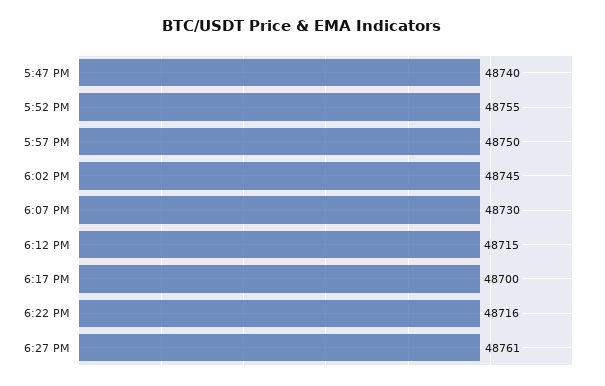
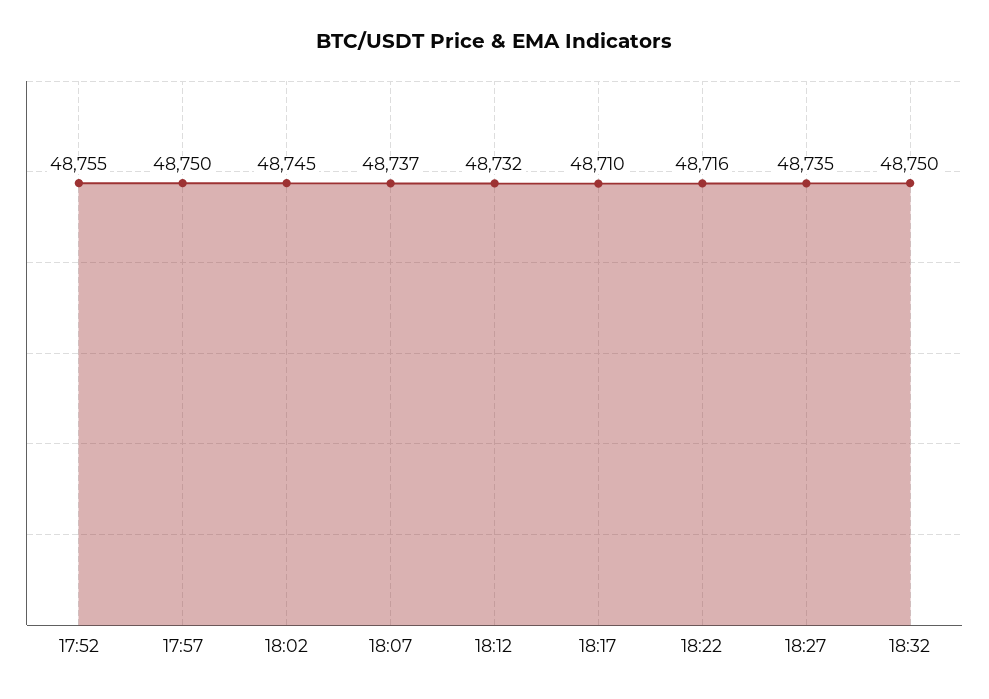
5:47 PM: 48740 -> none
6:07 PM: 48730 -> 48737
6:12 PM: 48715 -> 48732
6:17 PM: 48700 -> 48710
6:27 PM: 48761 -> 48735
18:32: none -> 48750

